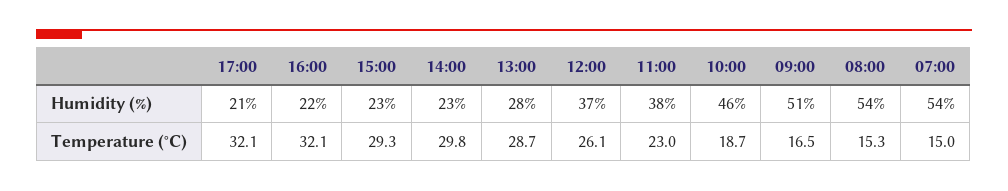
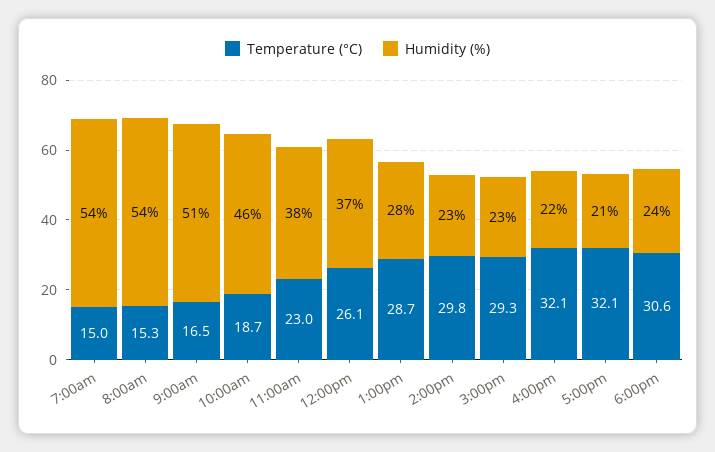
Temperature (°C), 6:00pm: none -> 30.6
Humidity (%), 6:00pm: none -> 24

